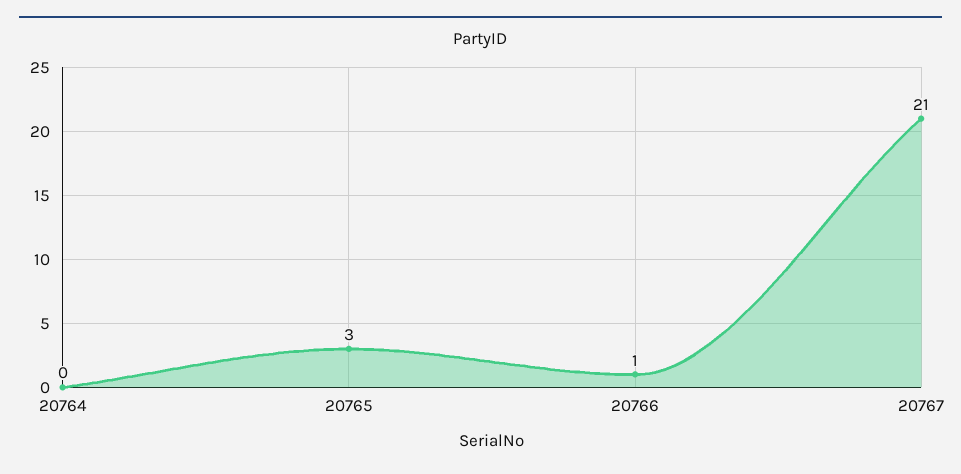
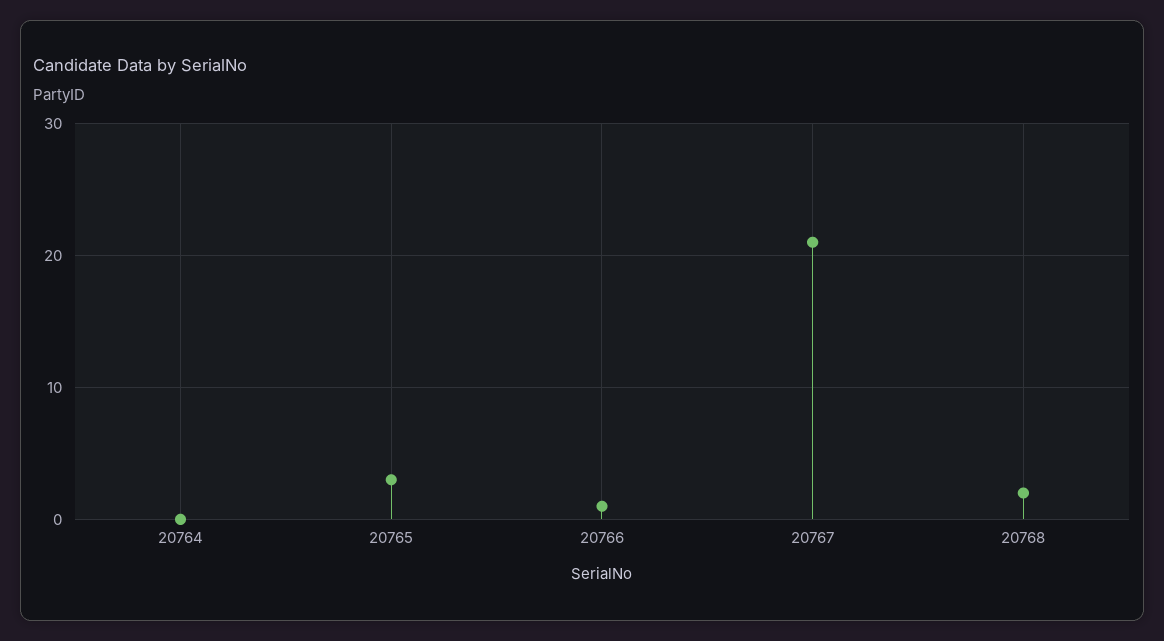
20768: none -> 2

